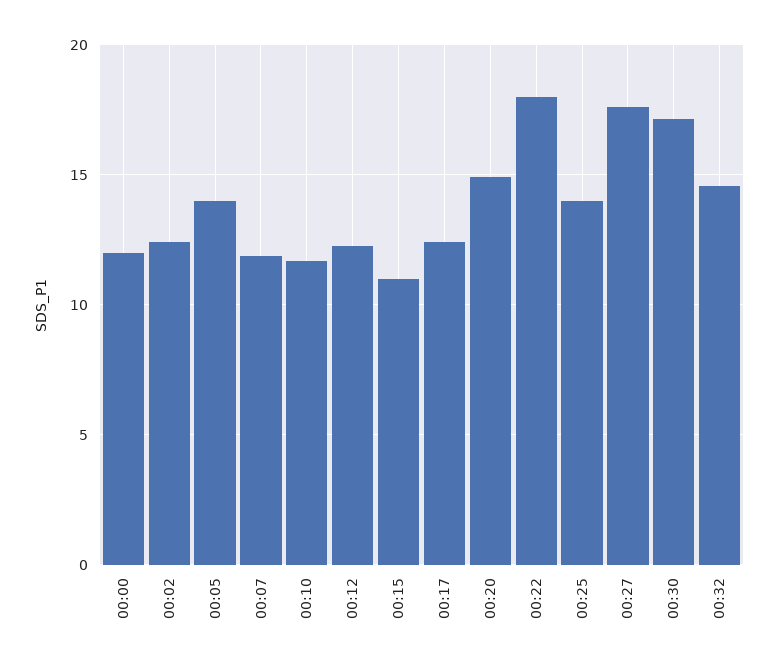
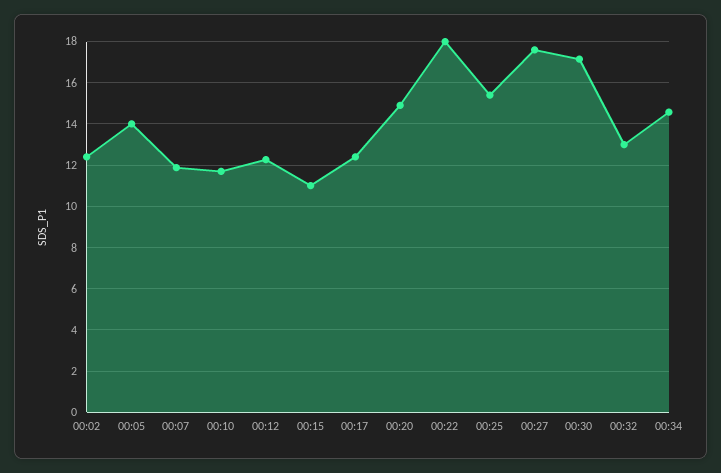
00:00: 12 -> none
00:25: 14 -> 15.5
00:32: 14.5 -> 13
00:34: none -> 14.5

